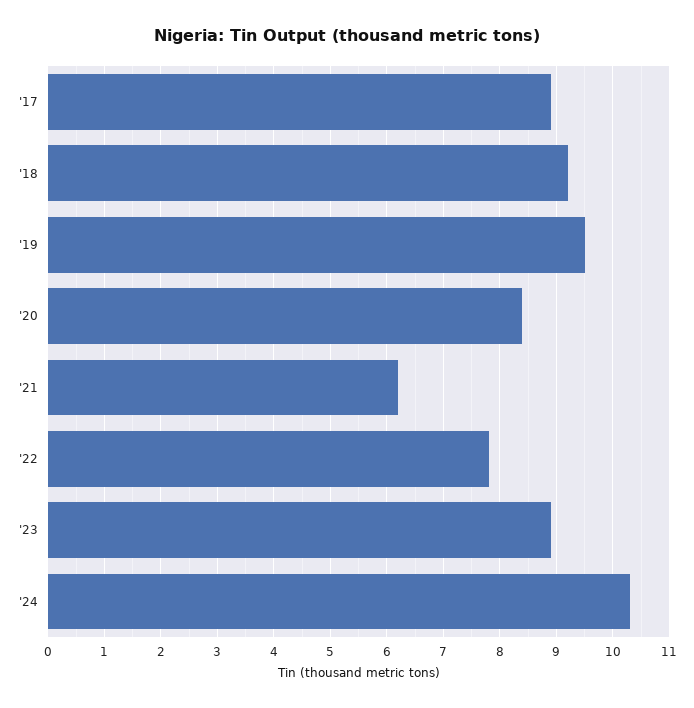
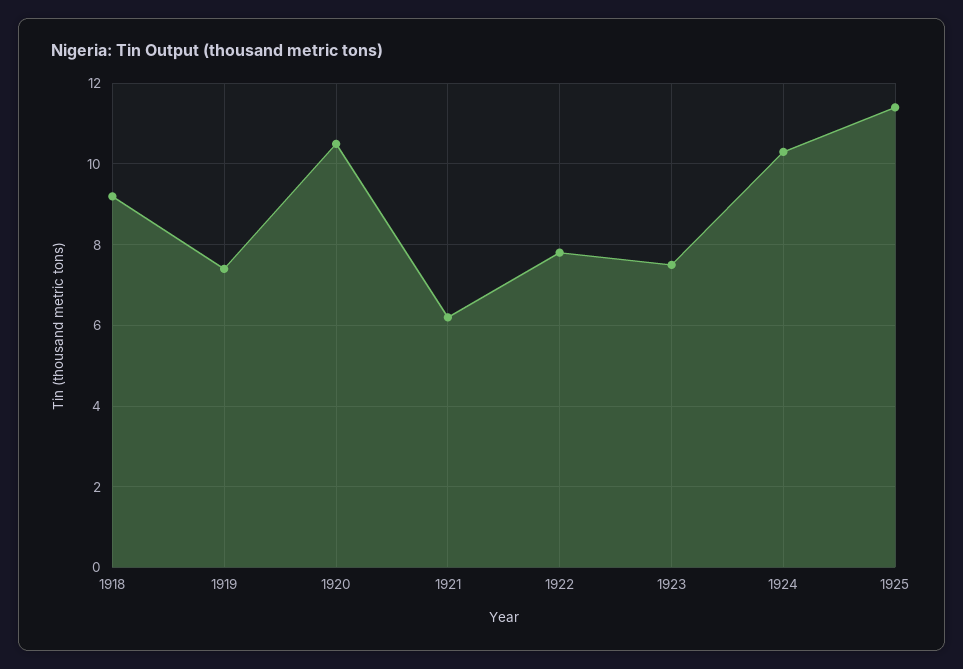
'17: 9 -> none
'19: 9.5 -> 7.5
'20: 8.5 -> 10.5
'23: 9 -> 7.5
1925: none -> 11.5

